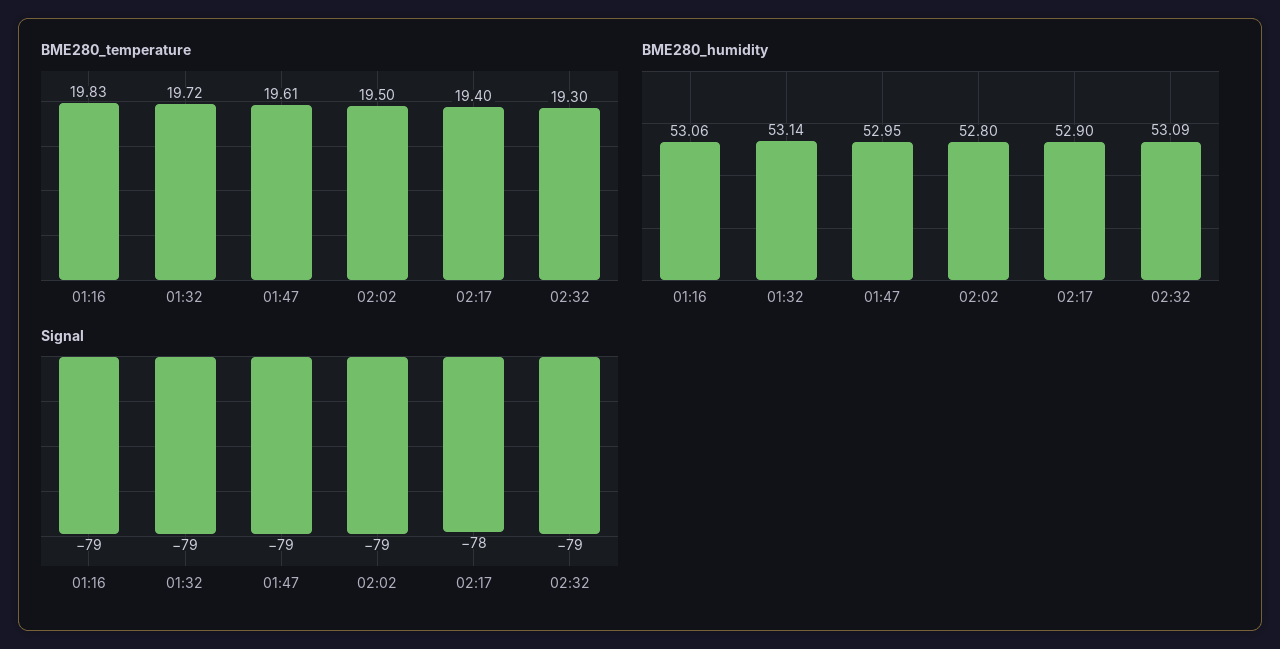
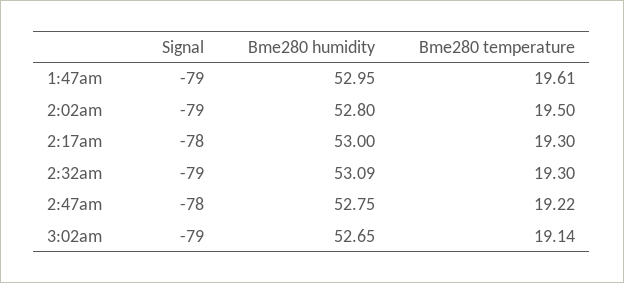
BME280_temperature, 01:16: 19.83 -> none
BME280_temperature, 01:32: 19.72 -> none
BME280_temperature, 02:17: 19.4 -> 19.3
BME280_humidity, 01:16: 53.06 -> none
BME280_humidity, 01:32: 53.14 -> none
BME280_humidity, 02:17: 52.9 -> 53
Signal, 01:16: -79 -> none
Signal, 01:32: -79 -> none
Signal, 2:47am: none -> -78
BME280_humidity, 2:47am: none -> 52.75
BME280_temperature, 2:47am: none -> 19.22
Signal, 3:02am: none -> -79
BME280_humidity, 3:02am: none -> 52.65
BME280_temperature, 3:02am: none -> 19.14

